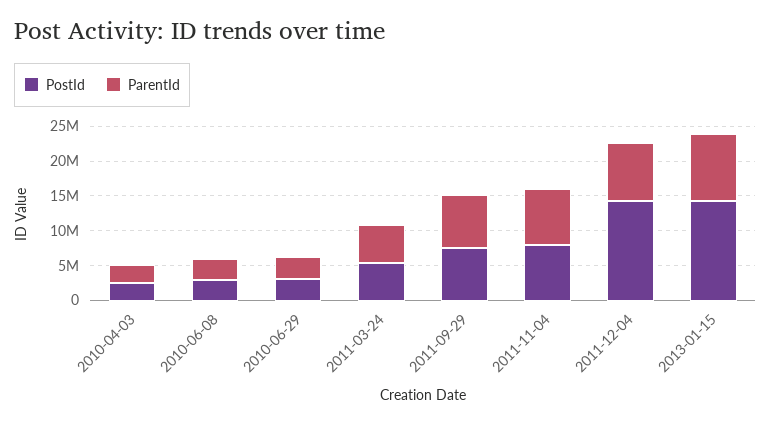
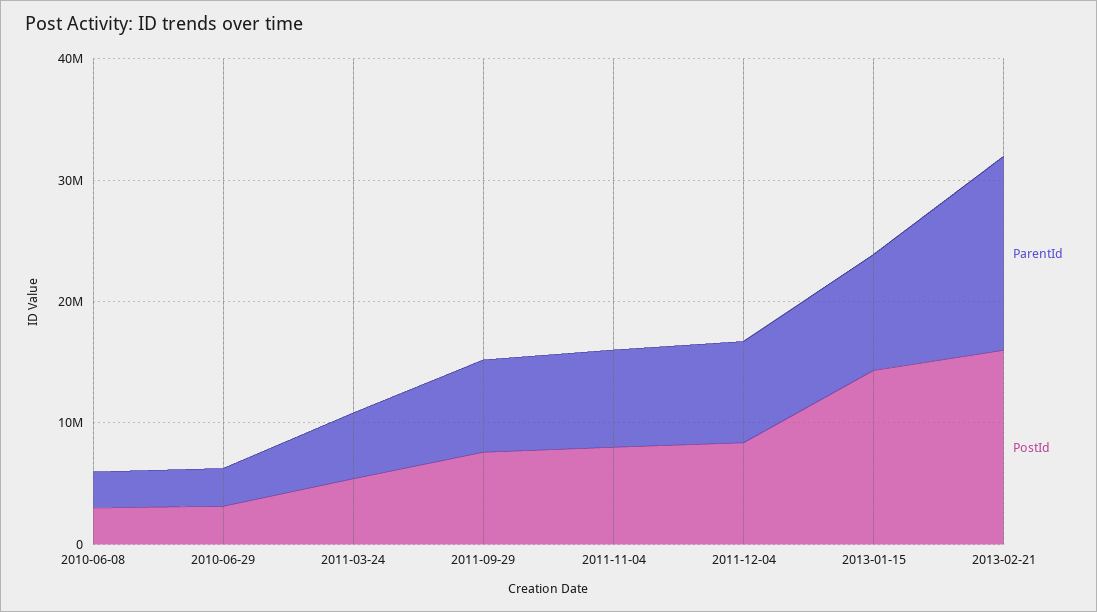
PostId, 2010-04-03: 2500000 -> none
ParentId, 2010-04-03: 2500000 -> none
PostId, 2011-12-04: 15000000 -> 8000000
ParentId, 2013-02-21: none -> 16000000
PostId, 2013-02-21: none -> 16000000

